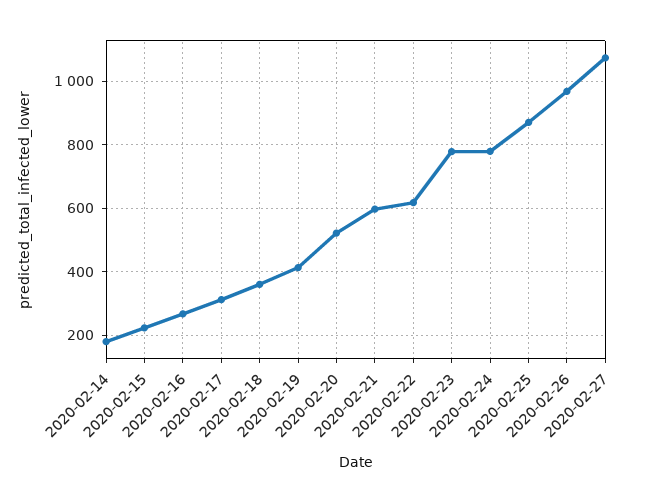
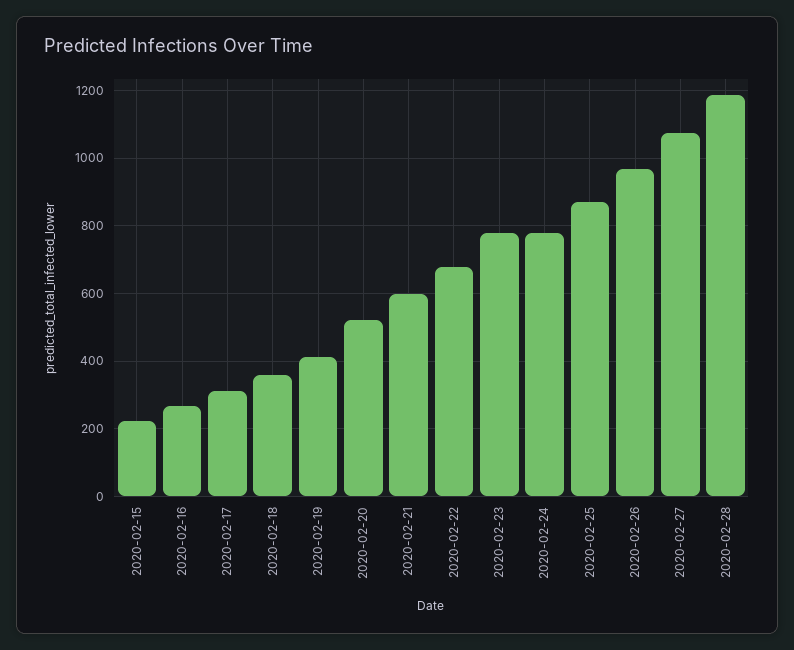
2020-02-14: 180 -> none
2020-02-22: 620 -> 680
2020-02-28: none -> 1180

